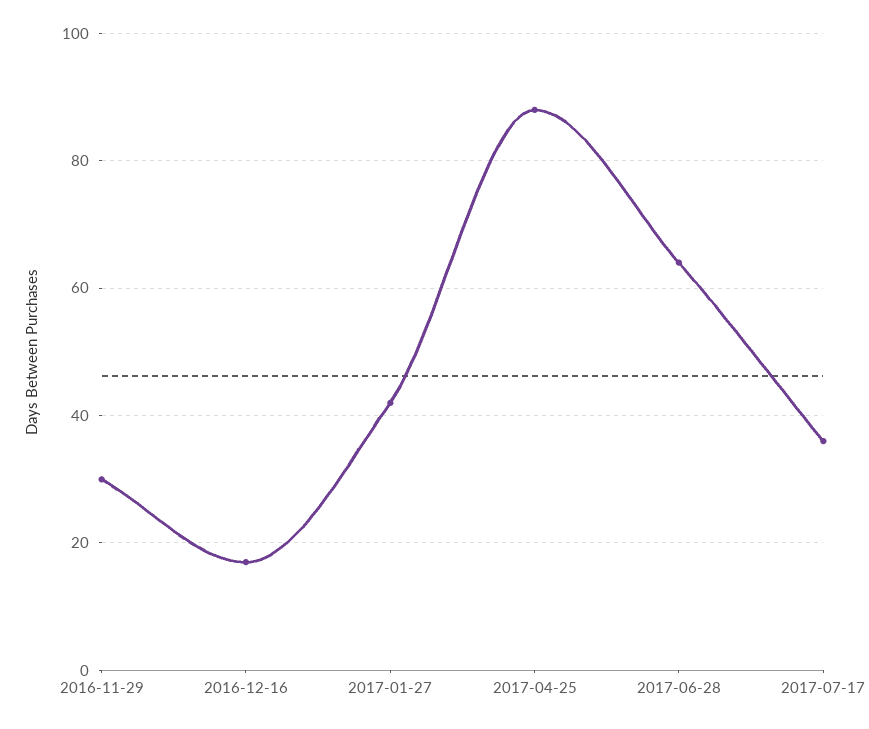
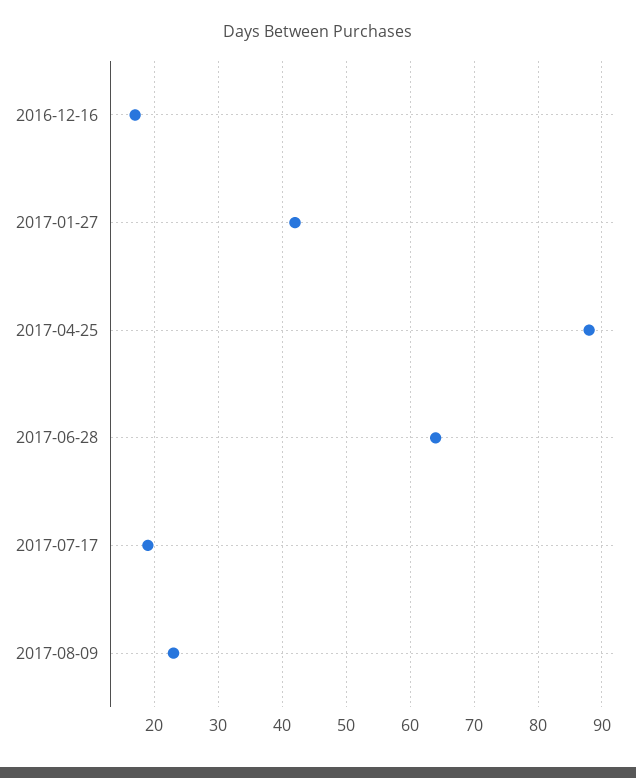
2016-11-29: 30 -> none
2017-07-17: 35 -> 19
2017-08-09: none -> 23

